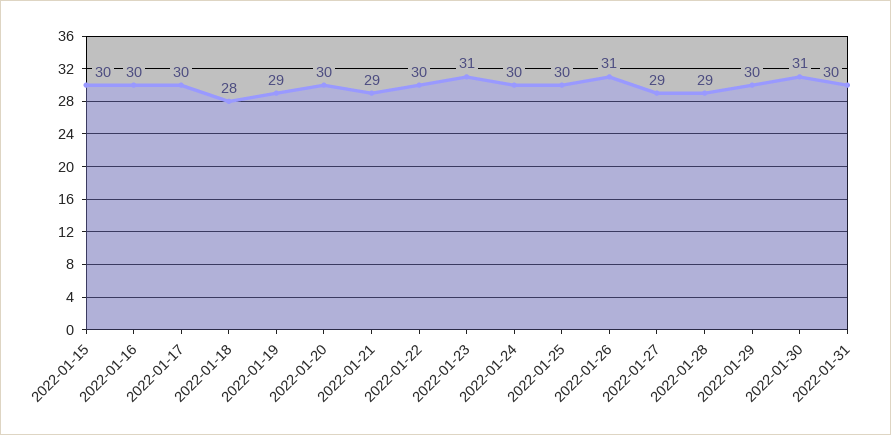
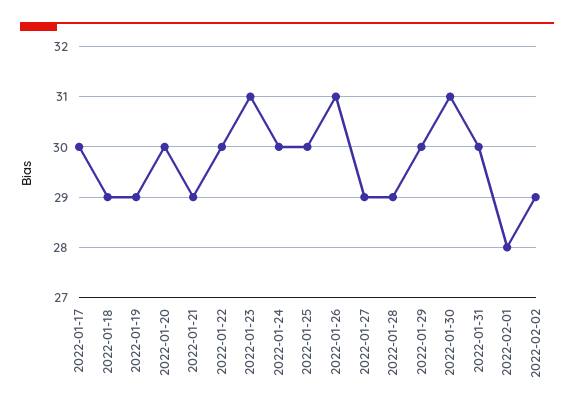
2022-01-15: 30 -> none
2022-01-16: 30 -> none
2022-01-18: 28 -> 29
2022-02-01: none -> 28
2022-02-02: none -> 29

